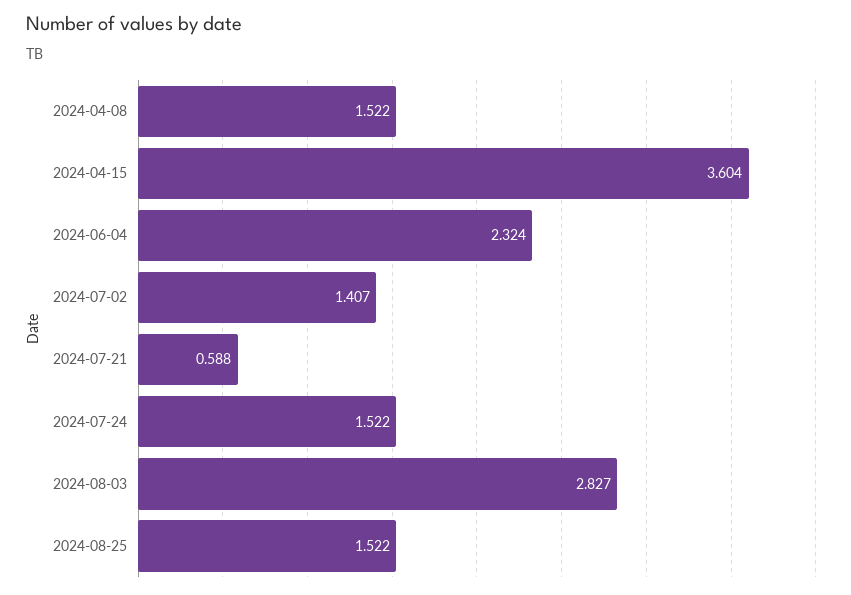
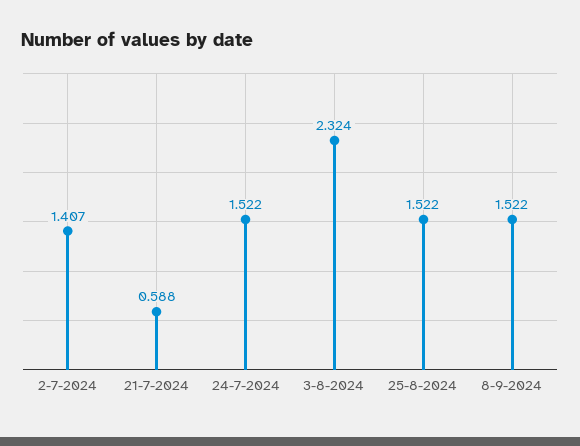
2024-04-08: 1.522 -> none
2024-04-15: 3.604 -> none
2024-06-04: 2.324 -> none
2024-08-03: 2.827 -> 2.324
8-9-2024: none -> 1.522

